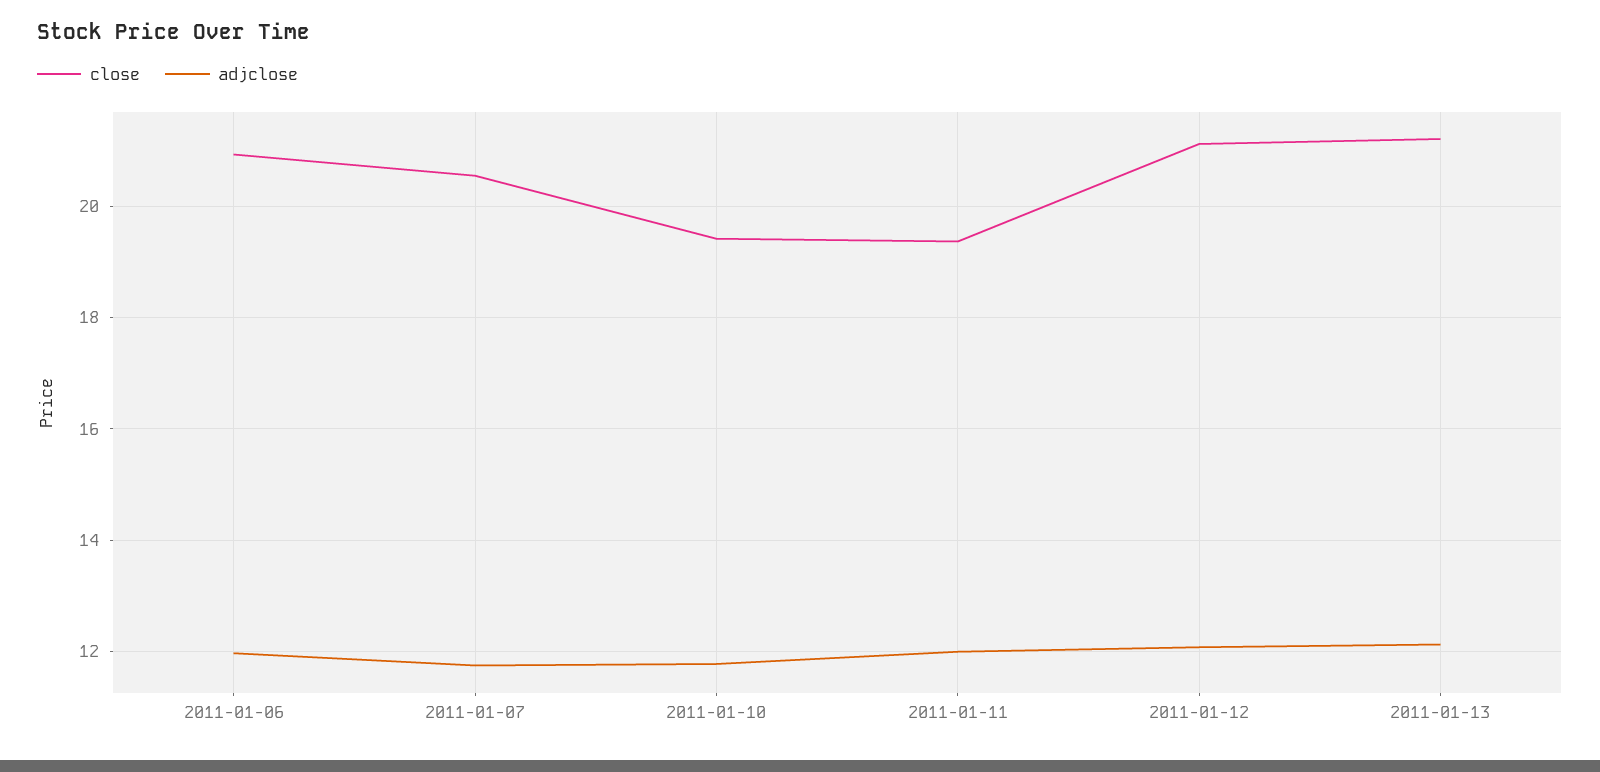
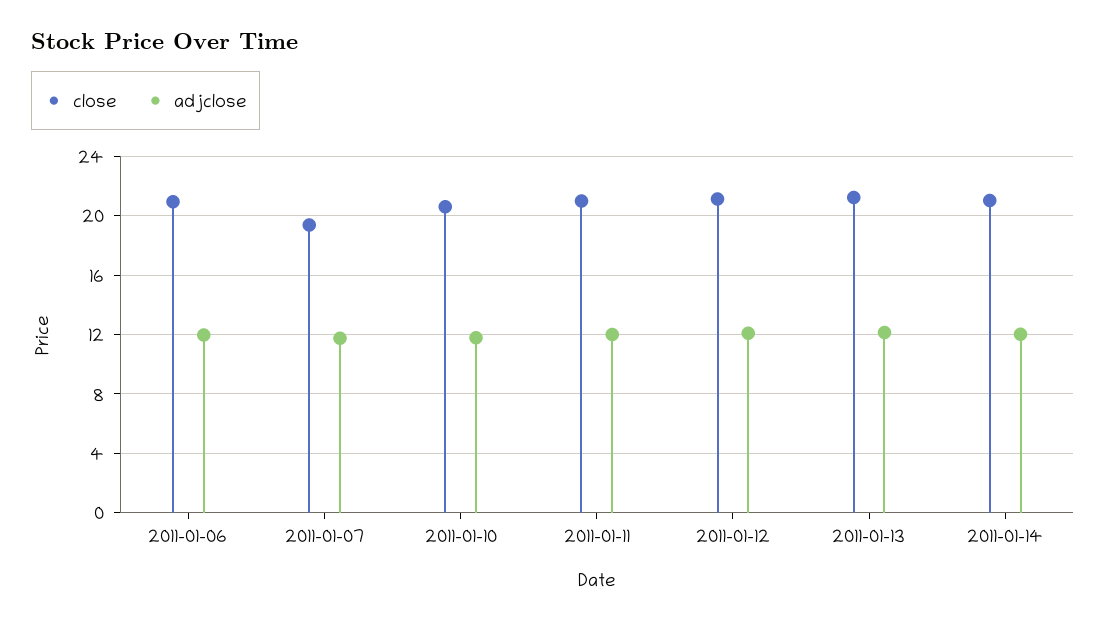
close, 2011-01-07: 20.6 -> 19.5
close, 2011-01-10: 19.4 -> 20.5
close, 2011-01-11: 19.4 -> 21
close, 2011-01-14: none -> 21
adjclose, 2011-01-14: none -> 12

